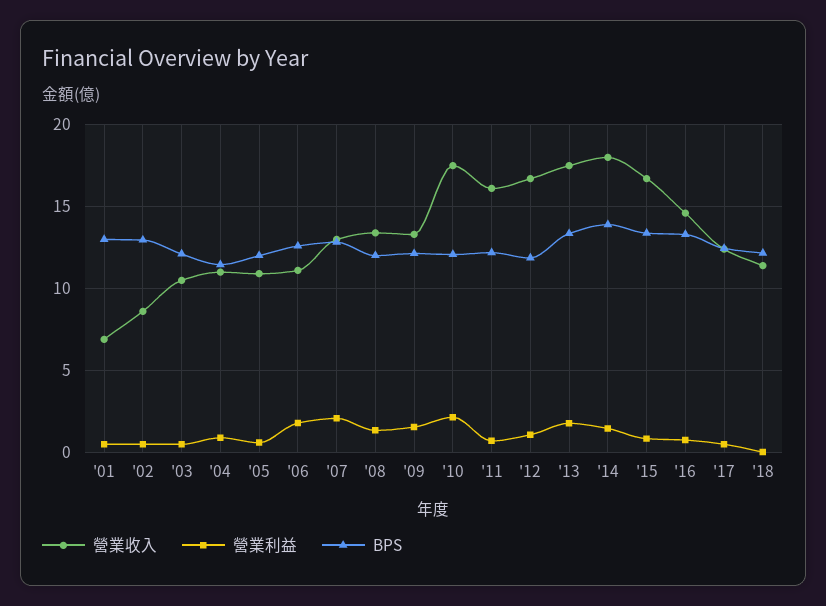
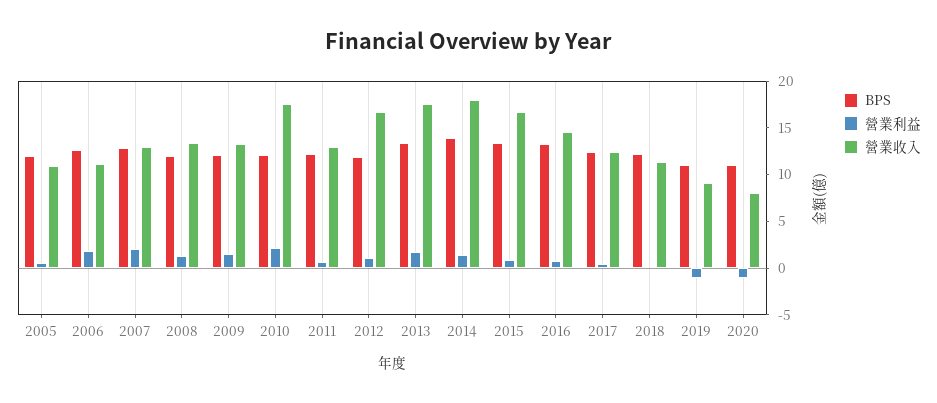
營業收入, '01: 7 -> none
營業利益, '01: 0.5 -> none
BPS, '01: 13 -> none
營業收入, '02: 8.5 -> none
營業利益, '02: 0.5 -> none
BPS, '02: 13 -> none
營業收入, '03: 10.5 -> none
營業利益, '03: 0.5 -> none
BPS, '03: 12 -> none
營業收入, '04: 11 -> none
營業利益, '04: 1 -> none
BPS, '04: 11.5 -> none
營業收入, '11: 16 -> 13
BPS, 2019: none -> 11
營業利益, 2019: none -> -1
營業收入, 2019: none -> 9
BPS, 2020: none -> 11
營業利益, 2020: none -> -1
營業收入, 2020: none -> 8

